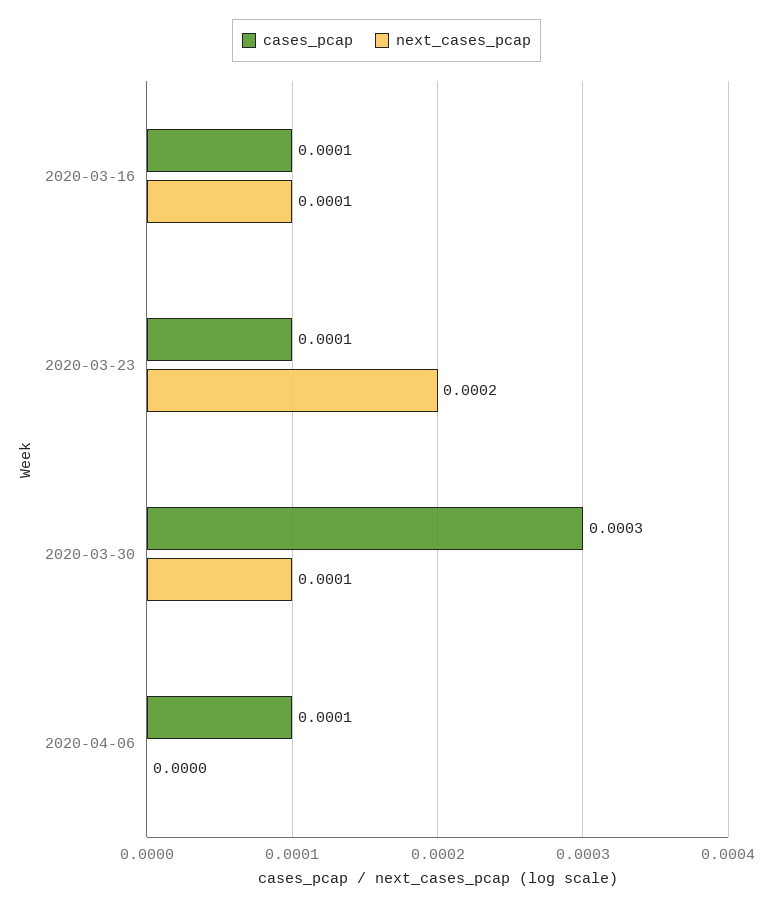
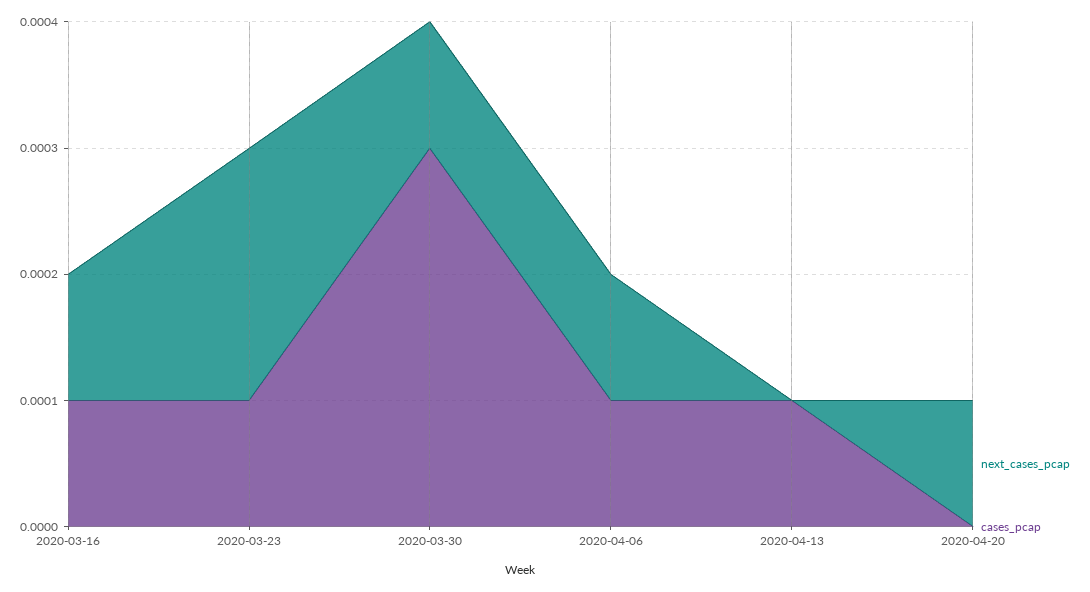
next_cases_pcap, 2020-04-06: 0 -> 0.0001
next_cases_pcap, 2020-04-13: none -> 0
cases_pcap, 2020-04-13: none -> 0.0001
next_cases_pcap, 2020-04-20: none -> 0.0001
cases_pcap, 2020-04-20: none -> 0

